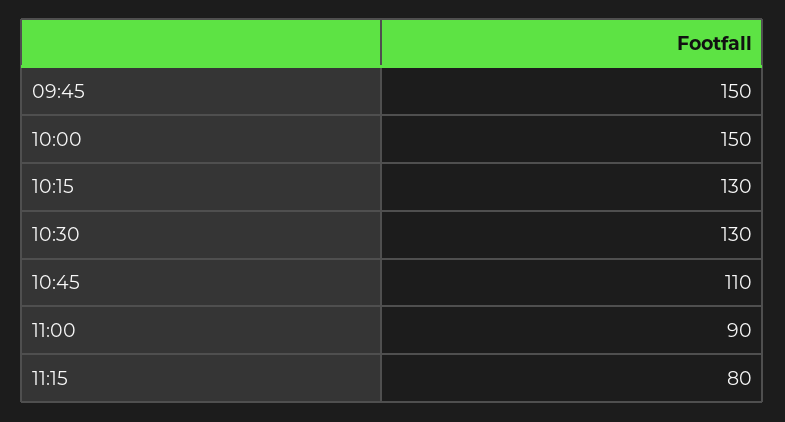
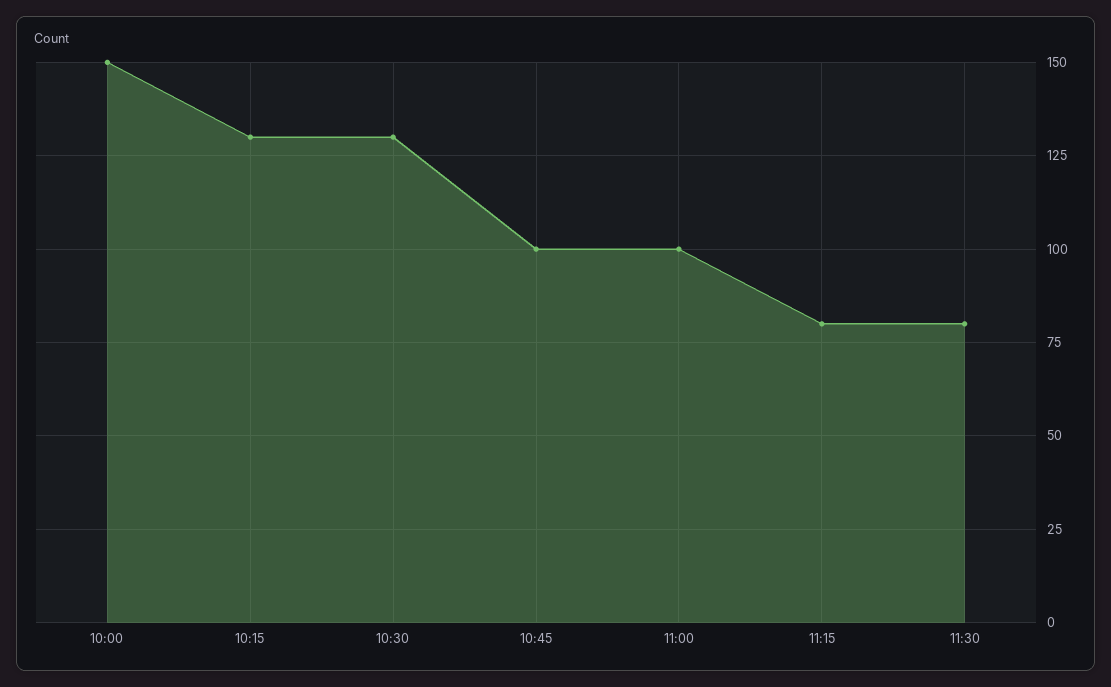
09:45: 150 -> none
10:45: 110 -> 100
11:00: 90 -> 100
11:30: none -> 80

